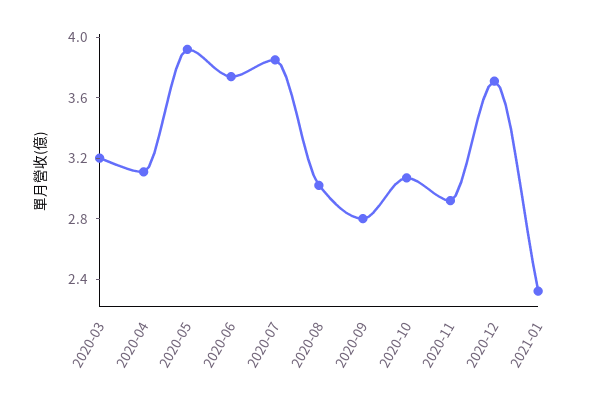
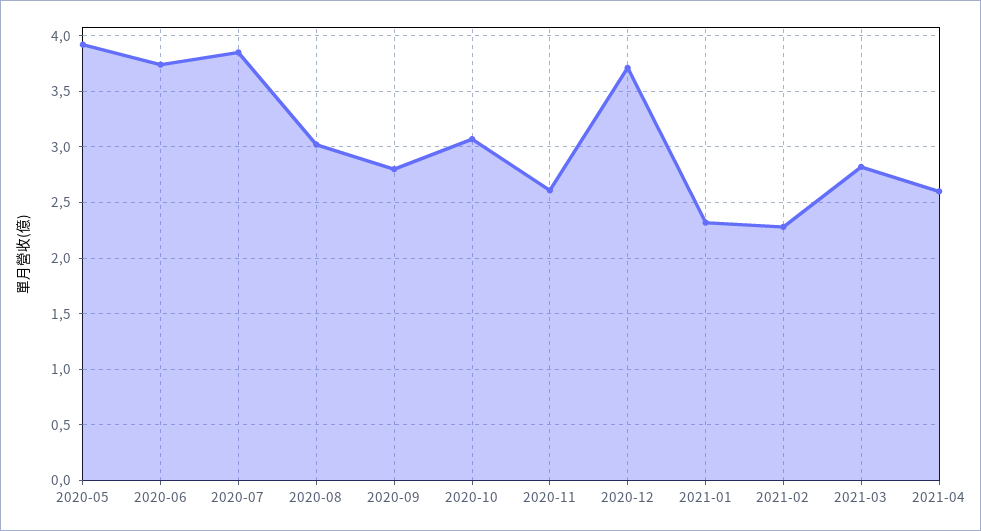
2020-03: 3.2 -> none
2020-04: 3.1 -> none
2020-11: 2.9 -> 2.6
2021-02: none -> 2.3
2021-03: none -> 2.8
2021-04: none -> 2.6

